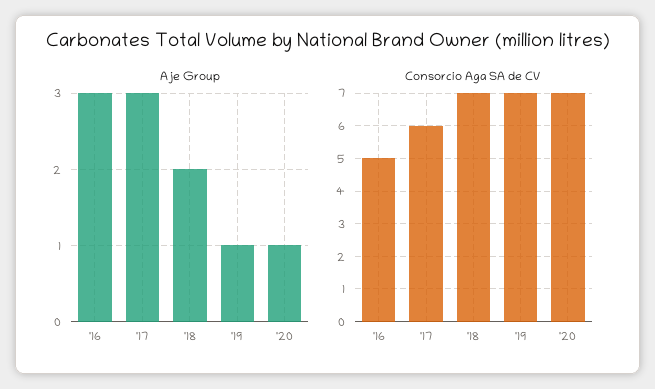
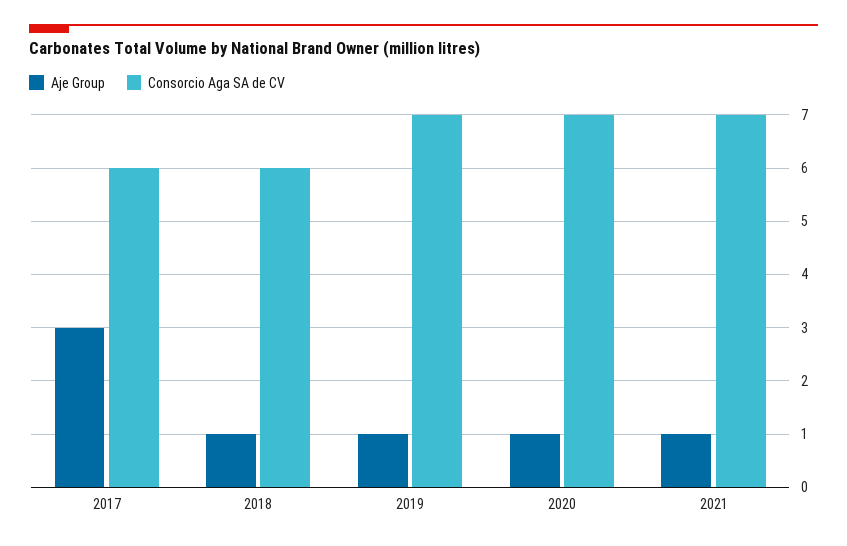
Aje Group, '16: 3 -> none
Aje Group, '18: 2 -> 1
Consorcio Aga SA de CV, '16: 5 -> none
Consorcio Aga SA de CV, '18: 7 -> 6
Aje Group, 2021: none -> 1
Consorcio Aga SA de CV, 2021: none -> 7

